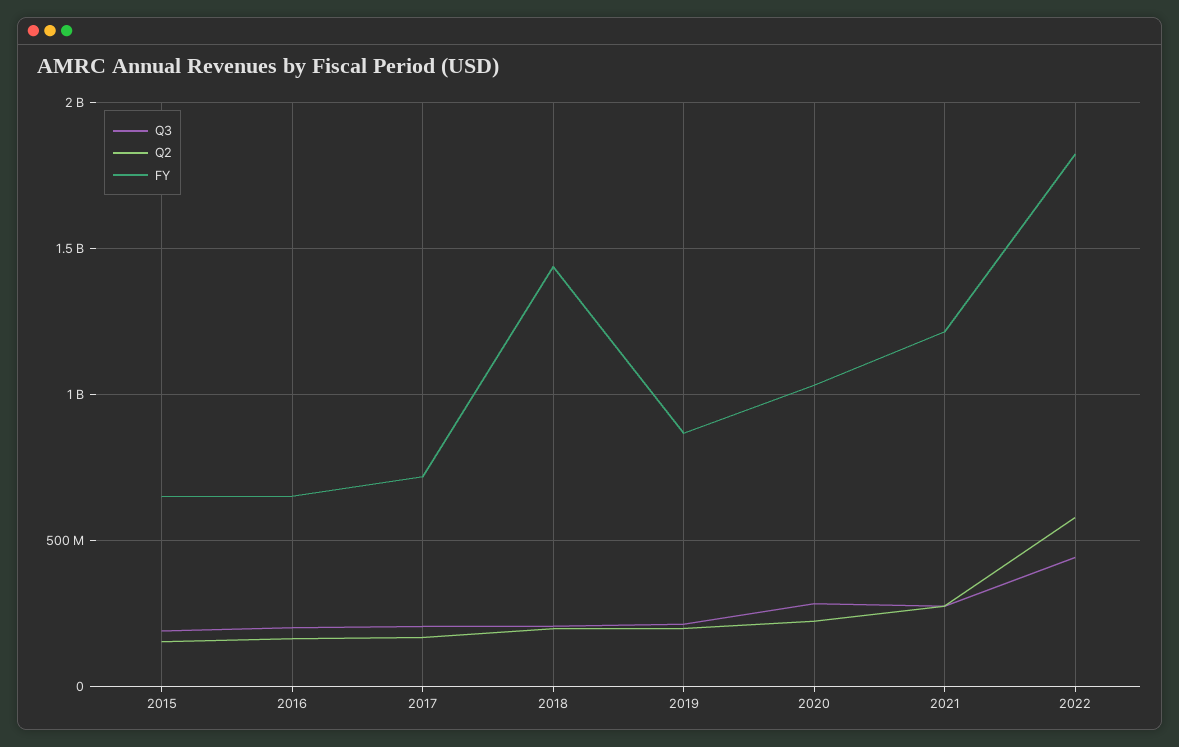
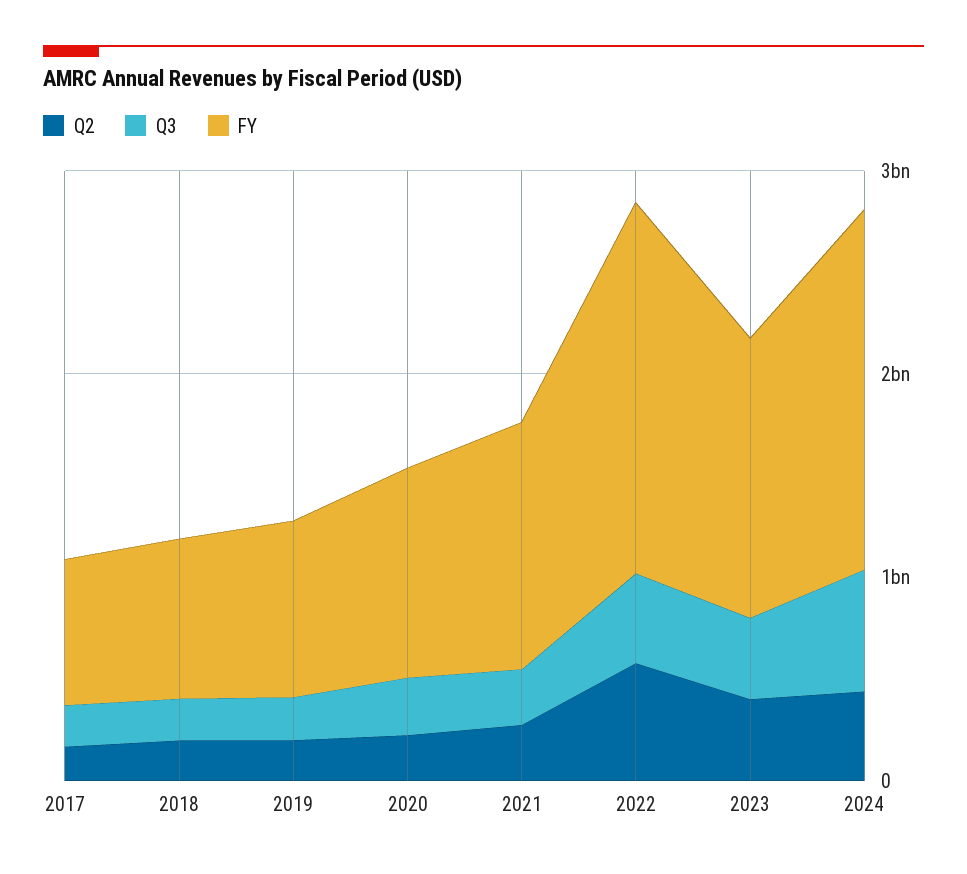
Q3, 2015: 200000000 -> none
Q2, 2015: 150000000 -> none
FY, 2015: 650000000 -> none
Q3, 2016: 200000000 -> none
Q2, 2016: 150000000 -> none
FY, 2016: 650000000 -> none
FY, 2018: 1450000000 -> 800000000
Q2, 2023: none -> 400000000
Q3, 2023: none -> 400000000
FY, 2023: none -> 1400000000
Q2, 2024: none -> 400000000
Q3, 2024: none -> 600000000
FY, 2024: none -> 1800000000

